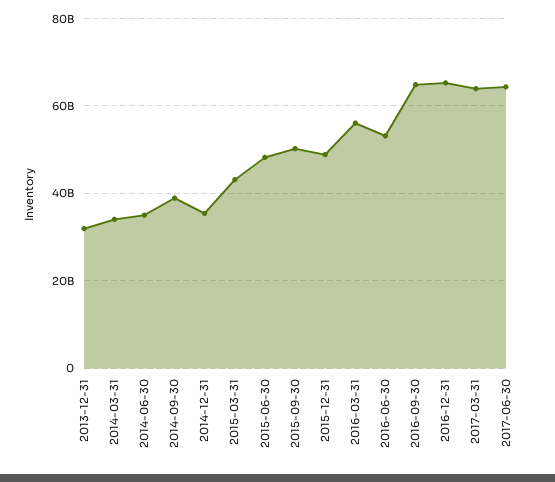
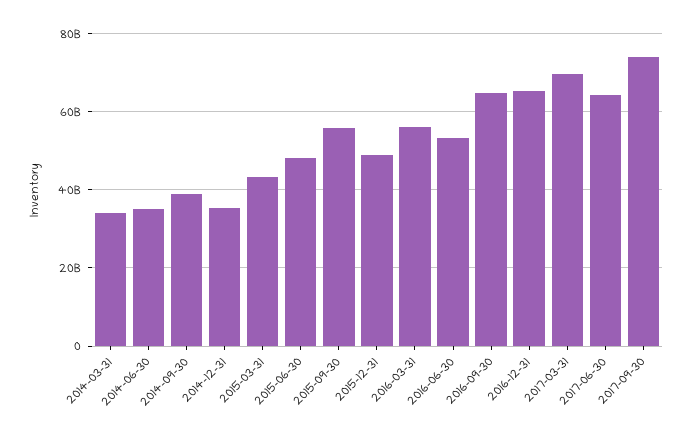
2013-12-31: 32000000000 -> none
2015-09-30: 50000000000 -> 56000000000
2017-03-31: 64000000000 -> 70000000000
2017-09-30: none -> 74000000000

